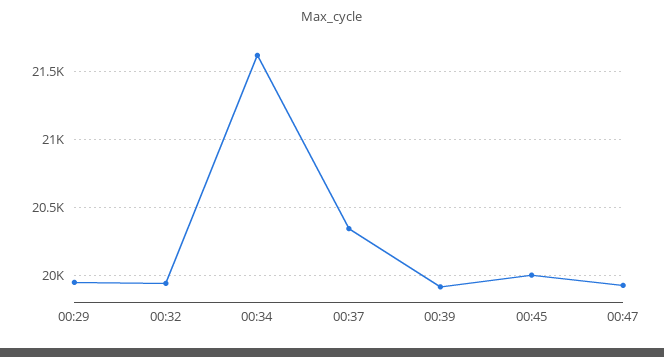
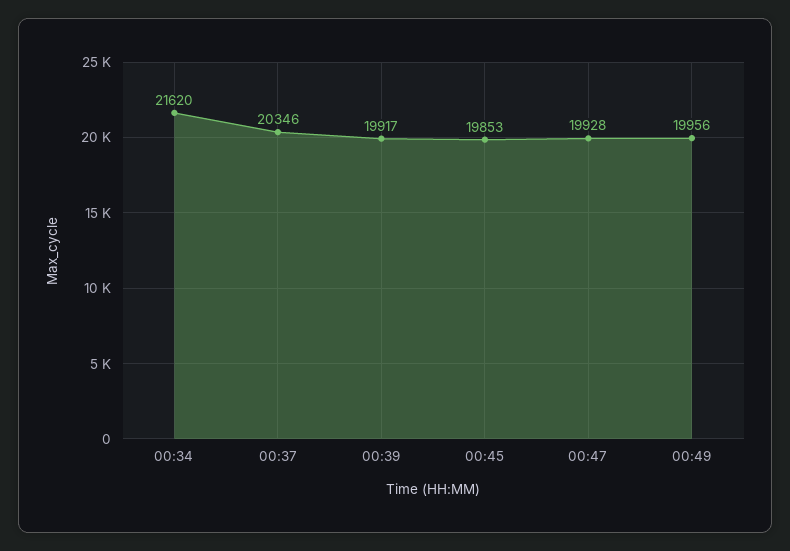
00:29: 19950 -> none
00:32: 19950 -> none
00:45: 20000 -> 19853
00:49: none -> 19956

